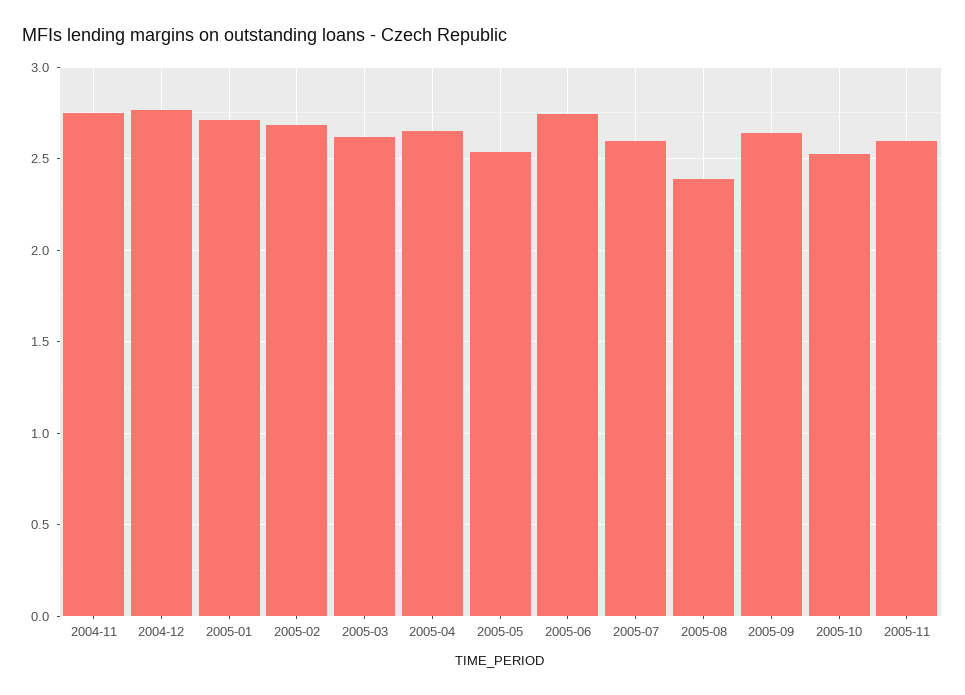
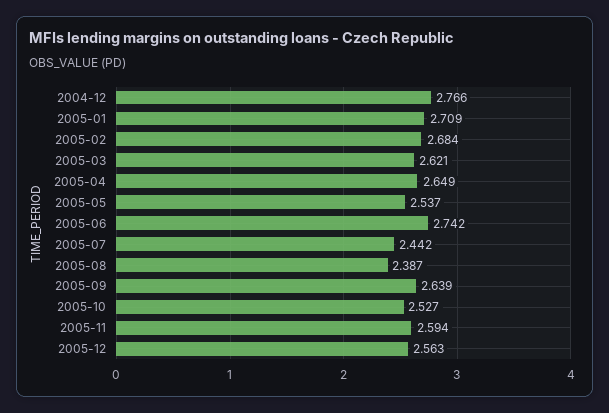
2004-11: 2.75 -> none
2005-07: 2.6 -> 2.442
2005-12: none -> 2.563

